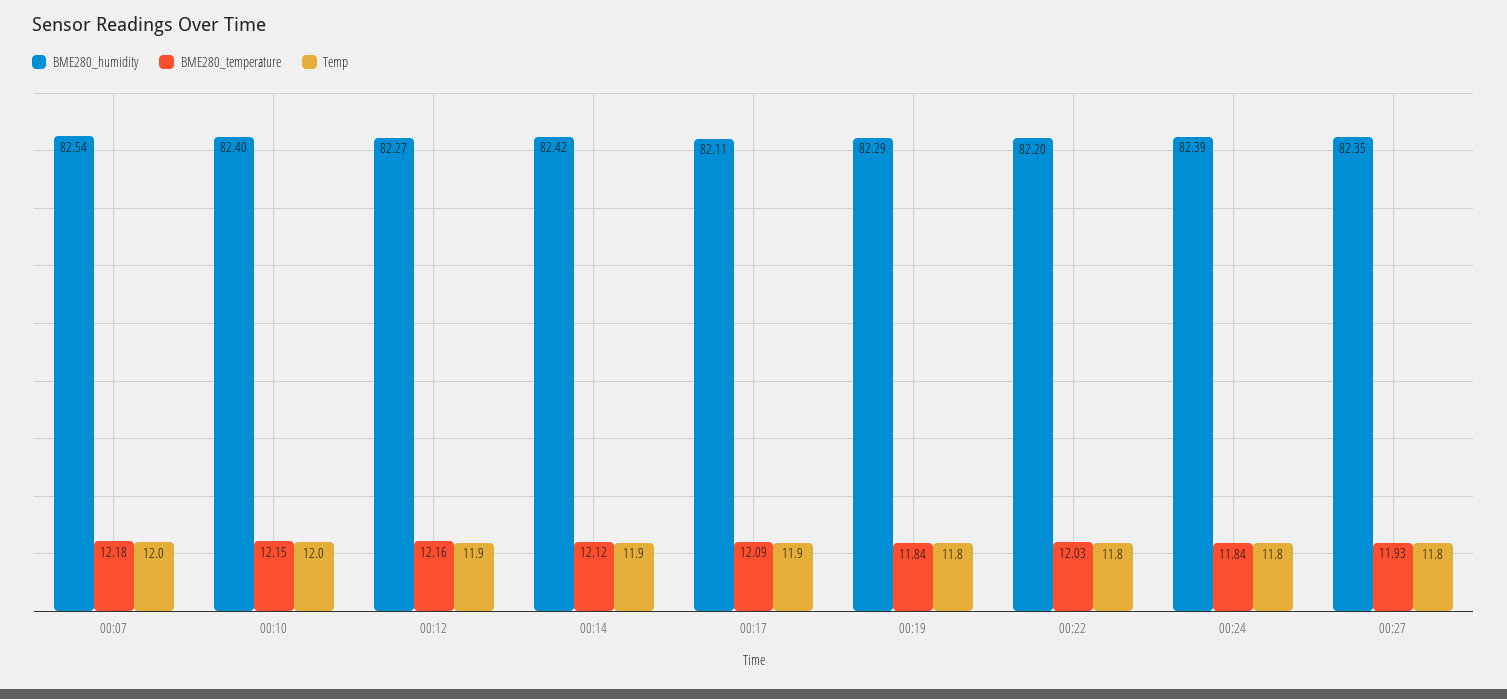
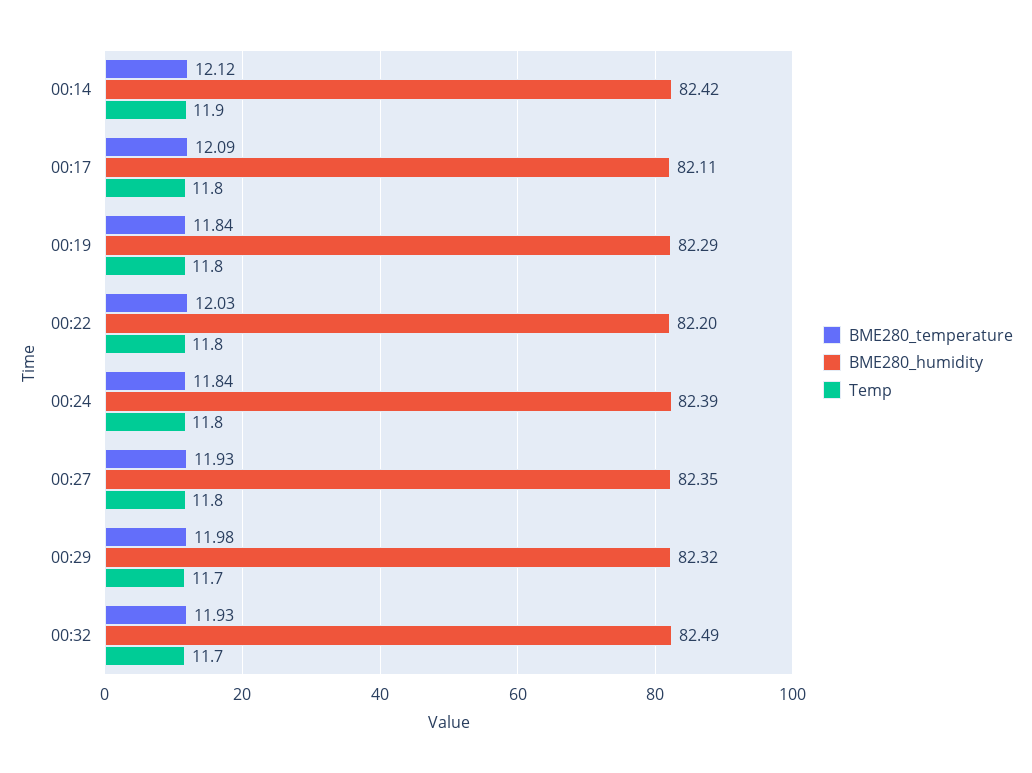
BME280_humidity, 00:07: 82.54 -> none
BME280_temperature, 00:07: 12.18 -> none
Temp, 00:07: 12 -> none
BME280_humidity, 00:10: 82.4 -> none
BME280_temperature, 00:10: 12.15 -> none
Temp, 00:10: 12 -> none
BME280_humidity, 00:12: 82.27 -> none
BME280_temperature, 00:12: 12.16 -> none
Temp, 00:12: 11.9 -> none
Temp, 00:17: 11.9 -> 11.8
BME280_temperature, 00:29: none -> 11.98
BME280_humidity, 00:29: none -> 82.32
Temp, 00:29: none -> 11.7
BME280_temperature, 00:32: none -> 11.93
BME280_humidity, 00:32: none -> 82.49
Temp, 00:32: none -> 11.7

